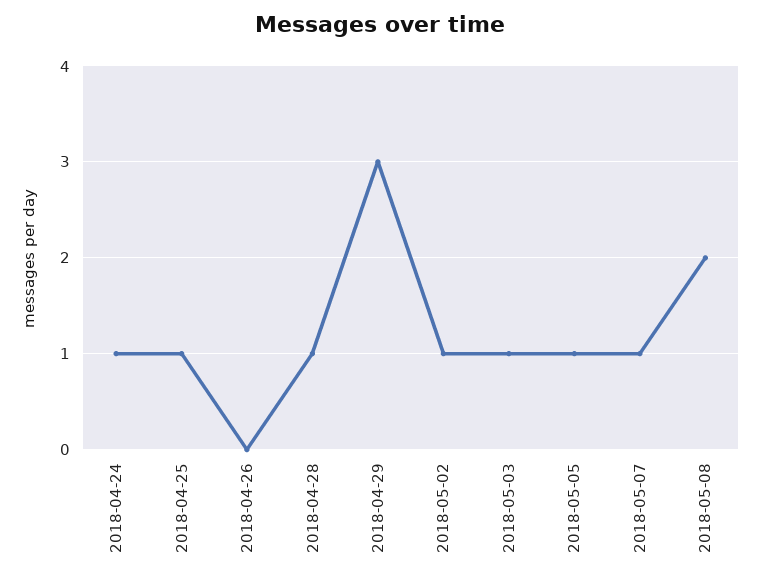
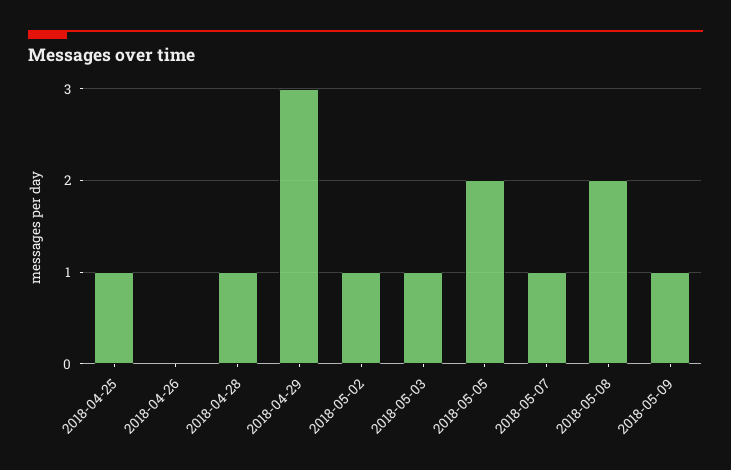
2018-04-24: 1 -> none
2018-05-05: 1 -> 2
2018-05-09: none -> 1

